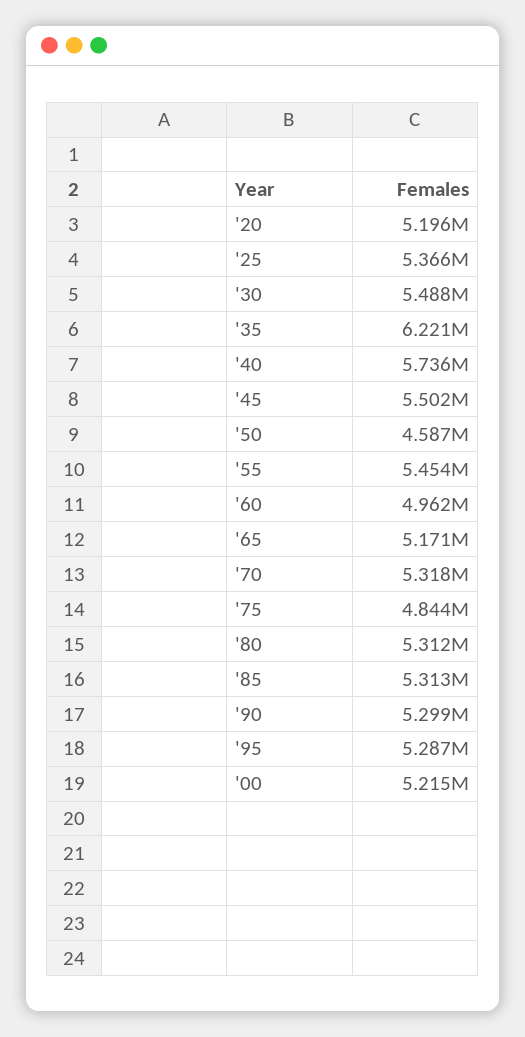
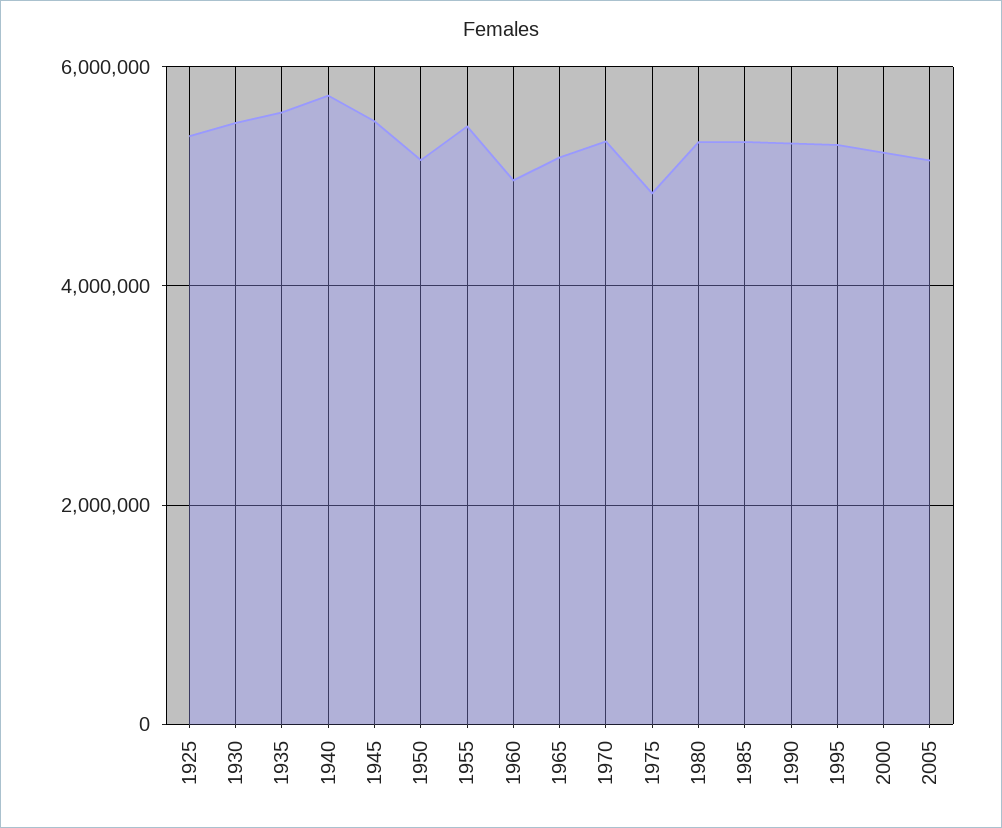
'20: 5196000 -> none
'35: 6221000 -> 5600000
'50: 4587000 -> 5200000
2005: none -> 5200000

